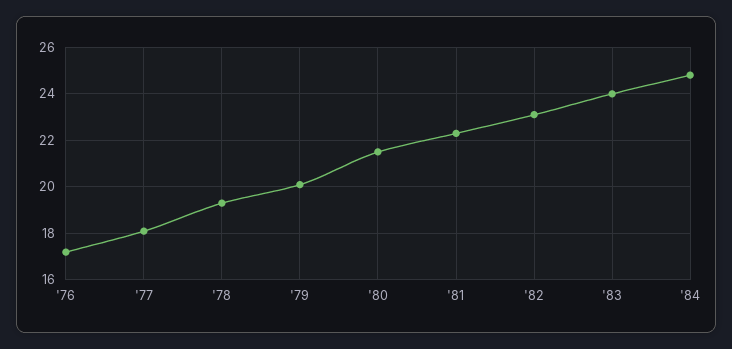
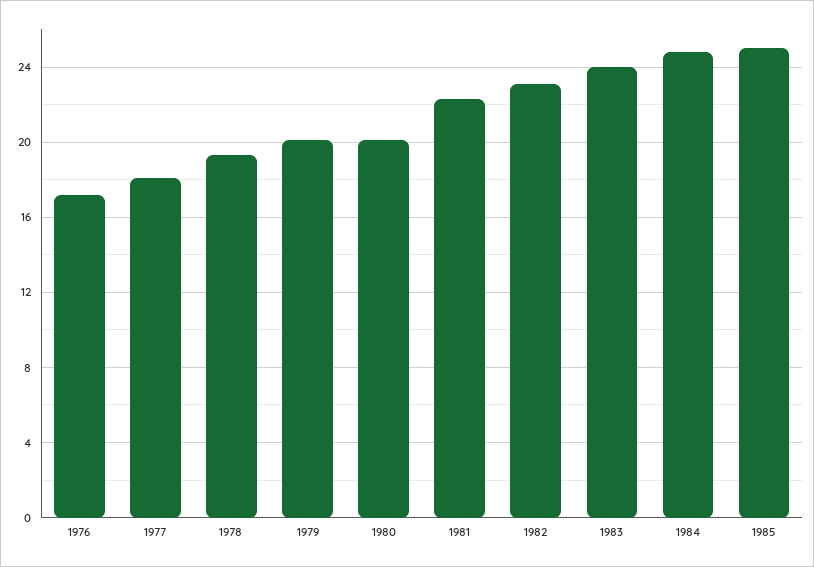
'80: 21.5 -> 20
1985: none -> 25

